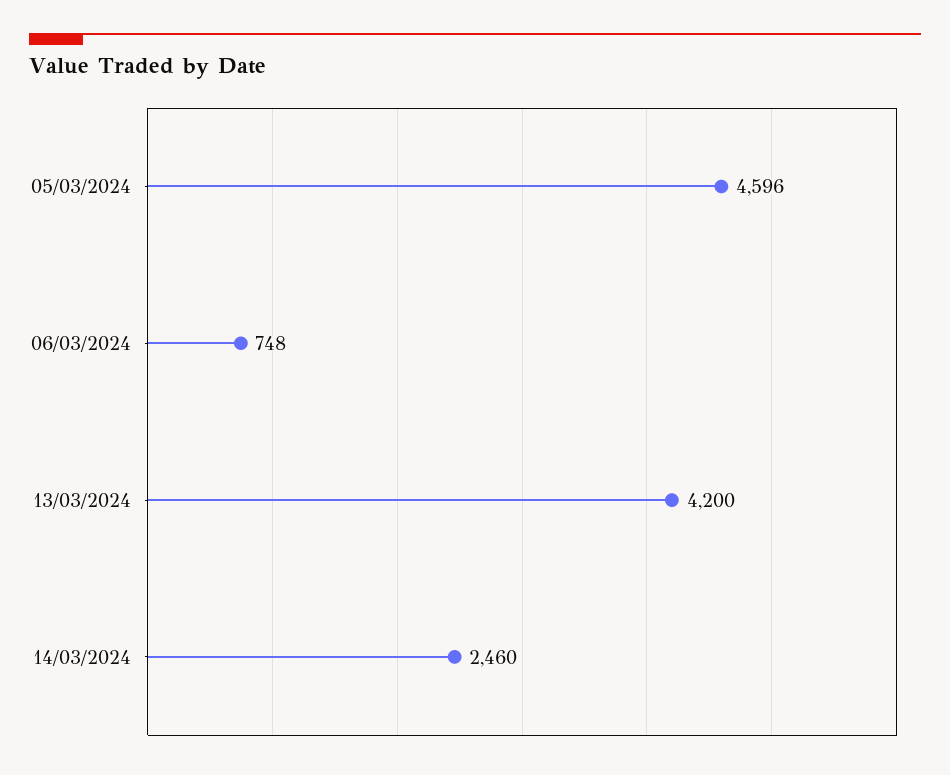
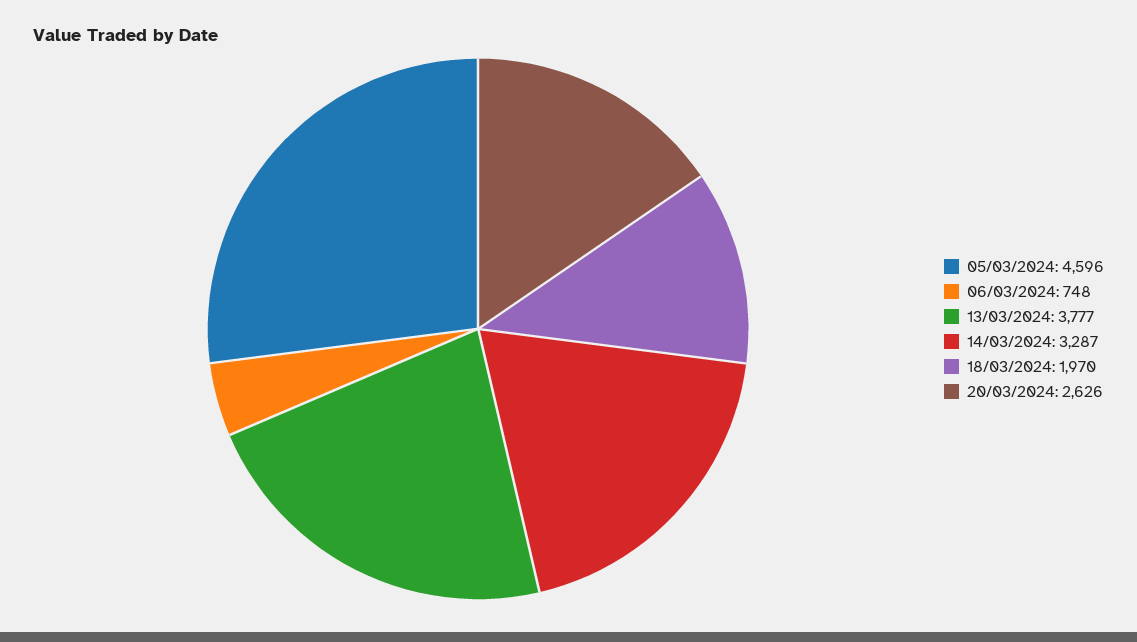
13/03/2024: 4200 -> 3777
14/03/2024: 2460 -> 3287
18/03/2024: none -> 1970
20/03/2024: none -> 2626

